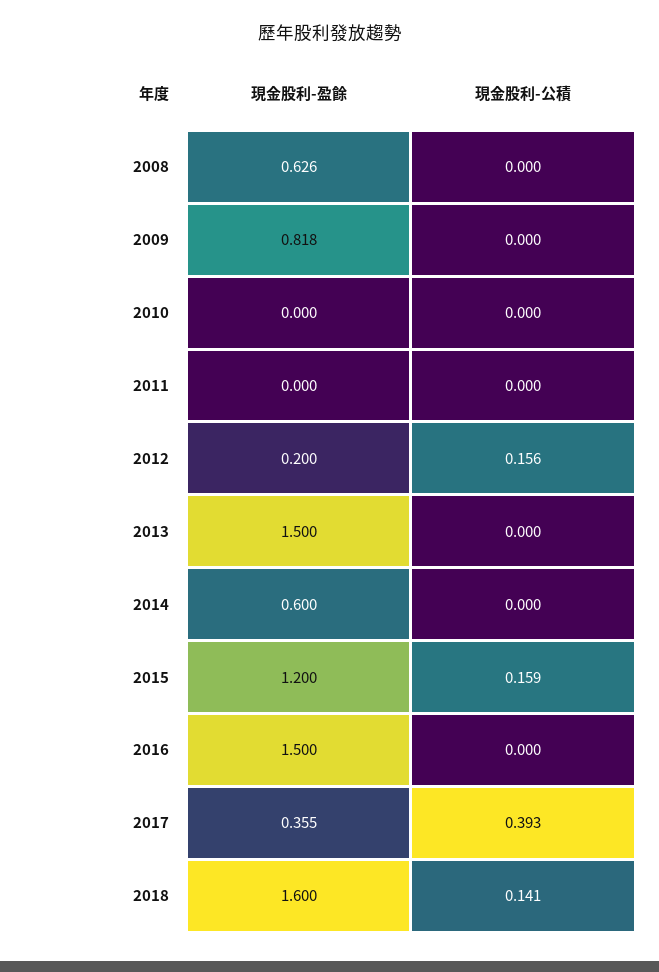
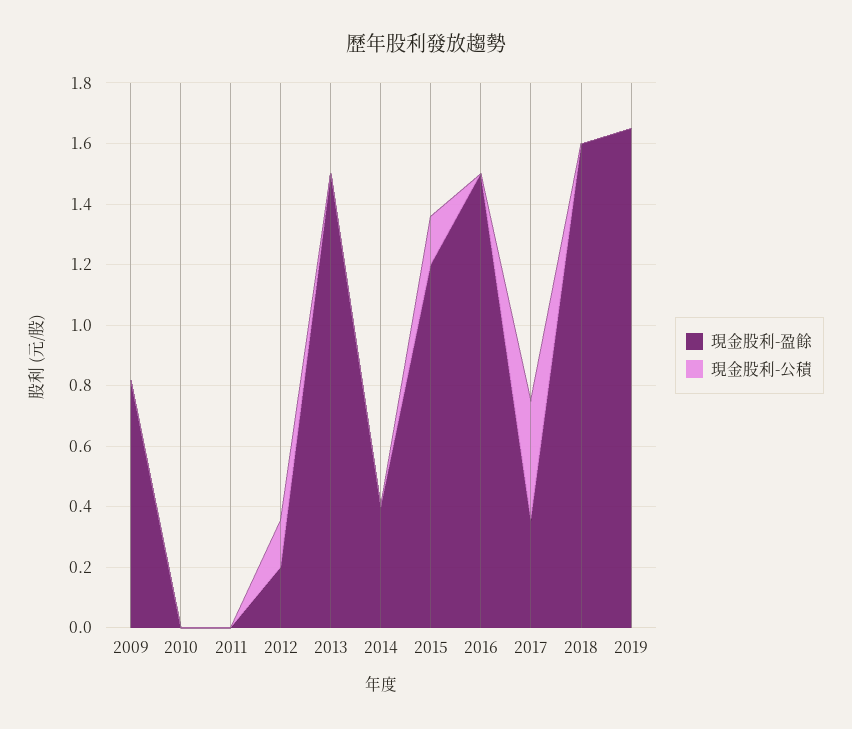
現金股利-盈餘, 2008: 0.626 -> none
現金股利-公積, 2008: 0 -> none
現金股利-盈餘, 2014: 0.6 -> 0.4
現金股利-公積, 2018: 0.141 -> 0
現金股利-盈餘, 2019: none -> 1.65
現金股利-公積, 2019: none -> 0

